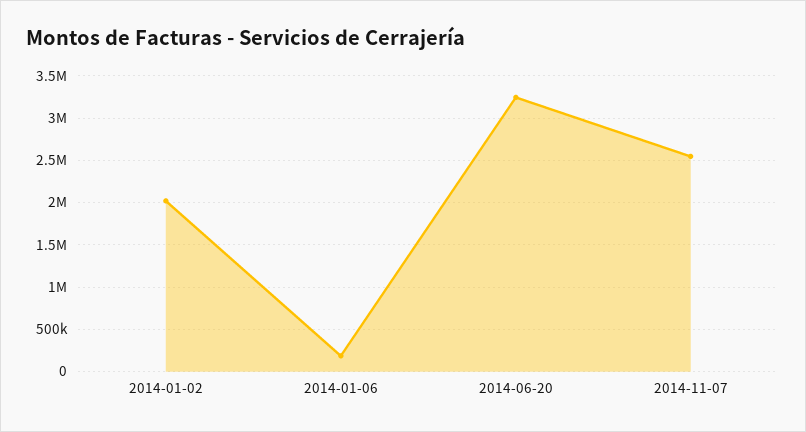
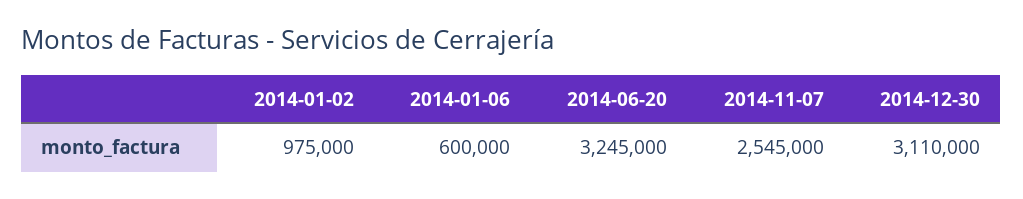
2014-01-02: 2000000 -> 975000
2014-01-06: 200000 -> 600000
2014-12-30: none -> 3110000

